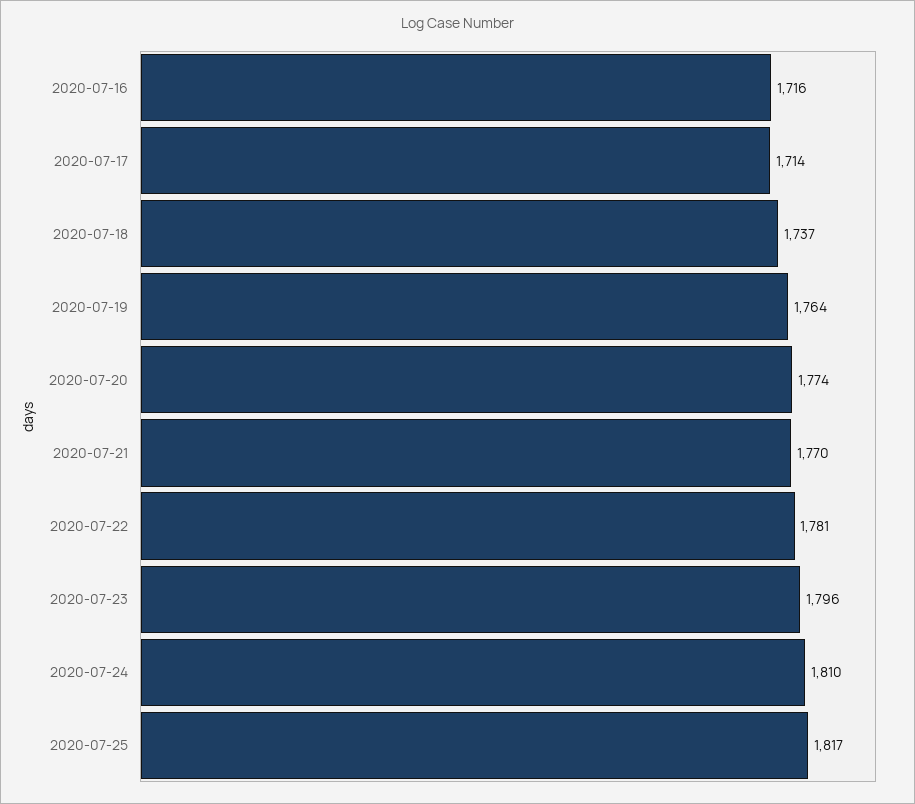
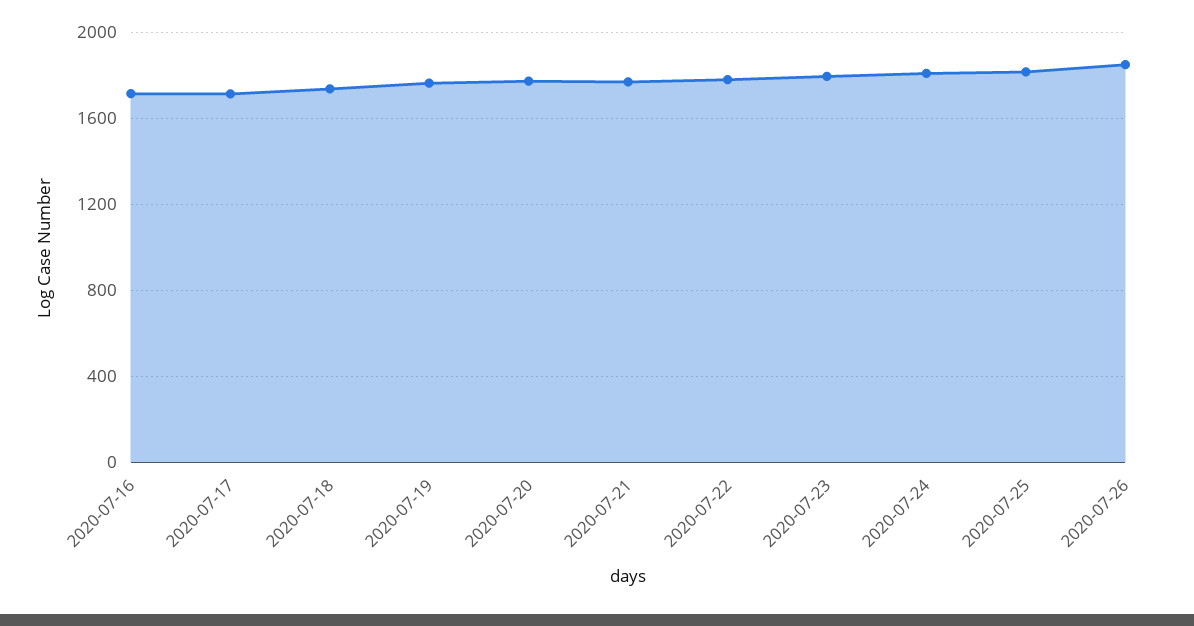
2020-07-26: none -> 1850

